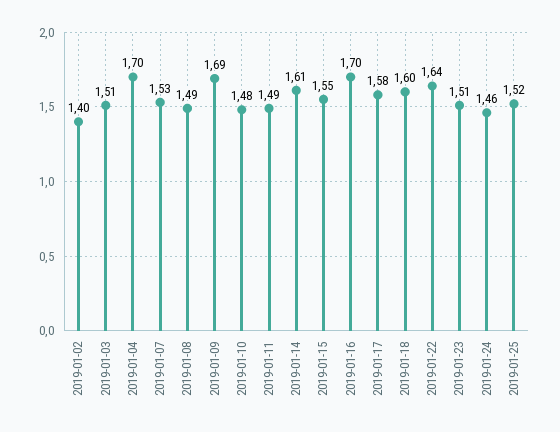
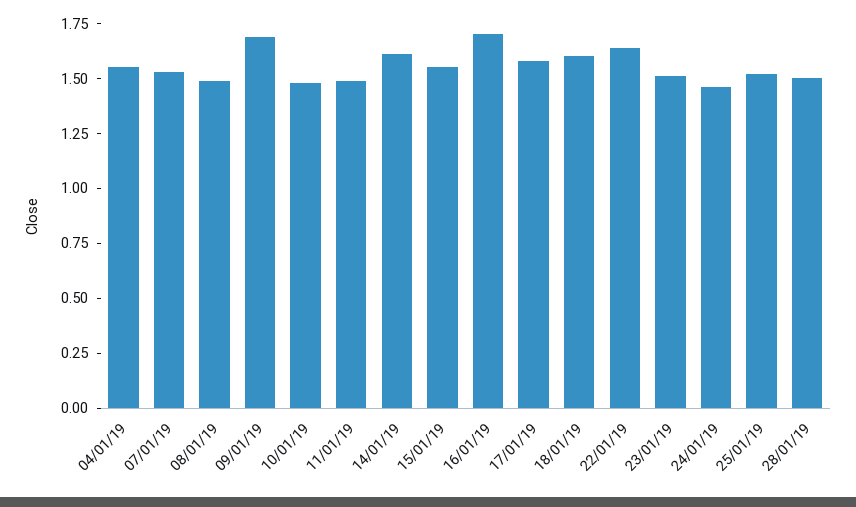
2019-01-02: 1.4 -> none
2019-01-03: 1.51 -> none
2019-01-04: 1.7 -> 1.55
28/01/19: none -> 1.5

